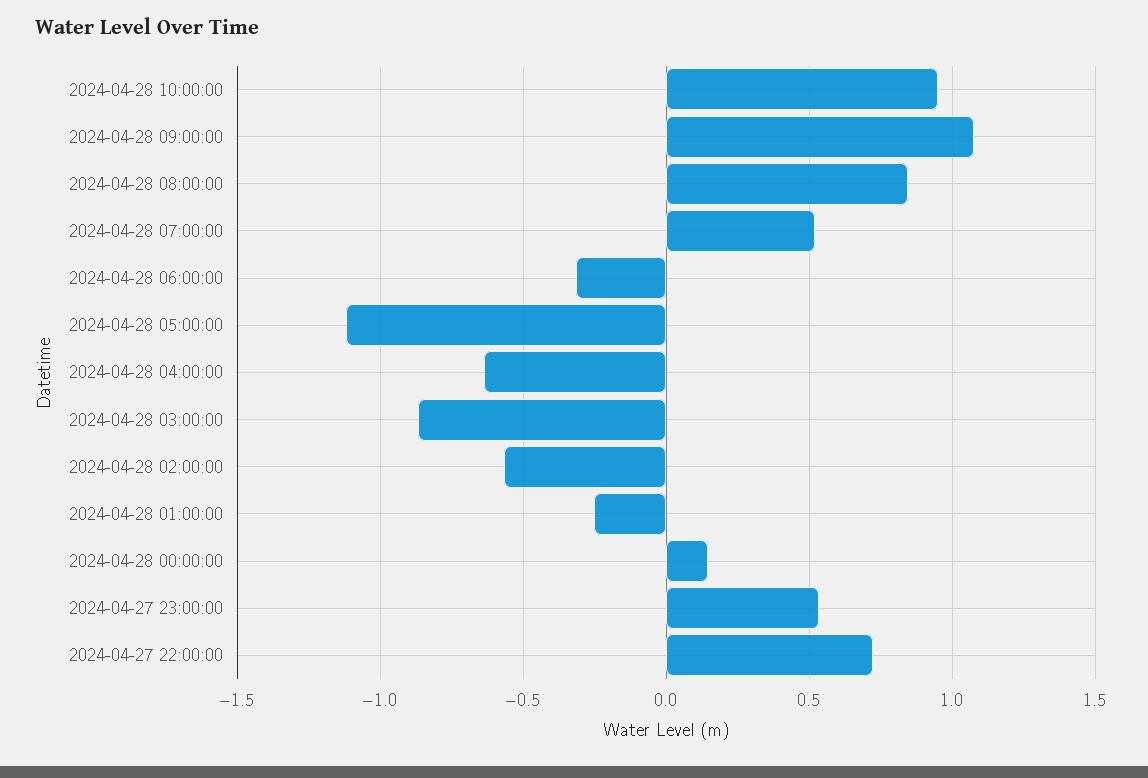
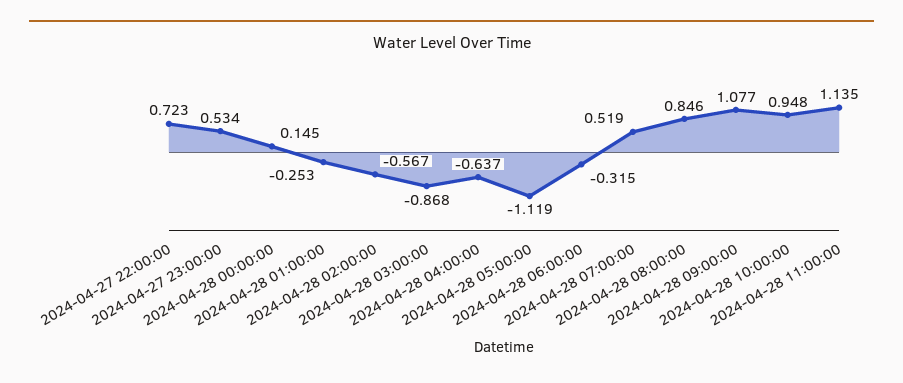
2024-04-28 11:00:00: none -> 1.135

